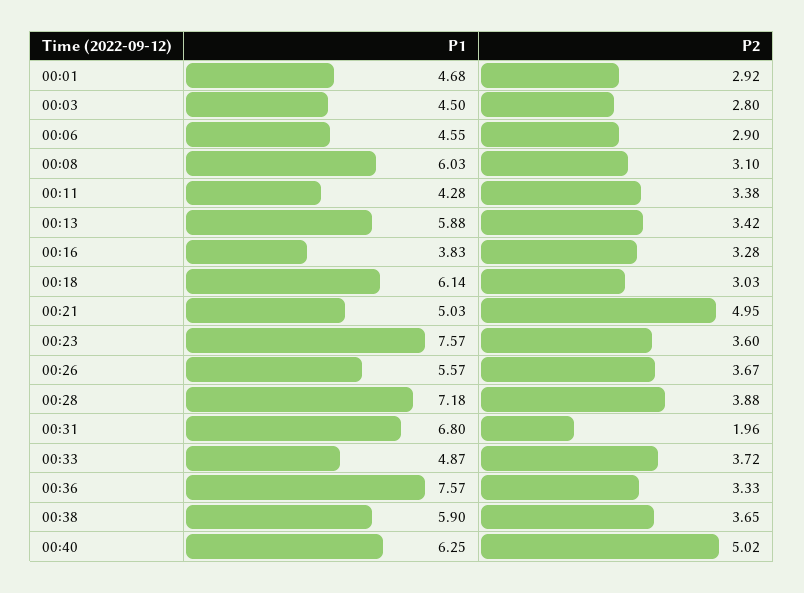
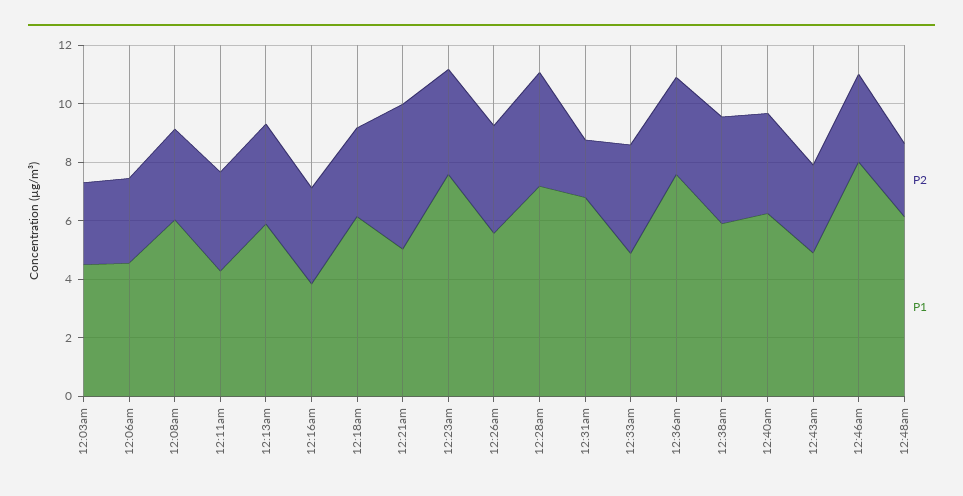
P1, 00:01: 4.68 -> none
P2, 00:01: 2.92 -> none
P2, 00:40: 5.02 -> 3.5
P2, 12:43am: none -> 3
P1, 12:43am: none -> 5
P2, 12:46am: none -> 3
P1, 12:46am: none -> 8
P2, 12:48am: none -> 2.5
P1, 12:48am: none -> 6

